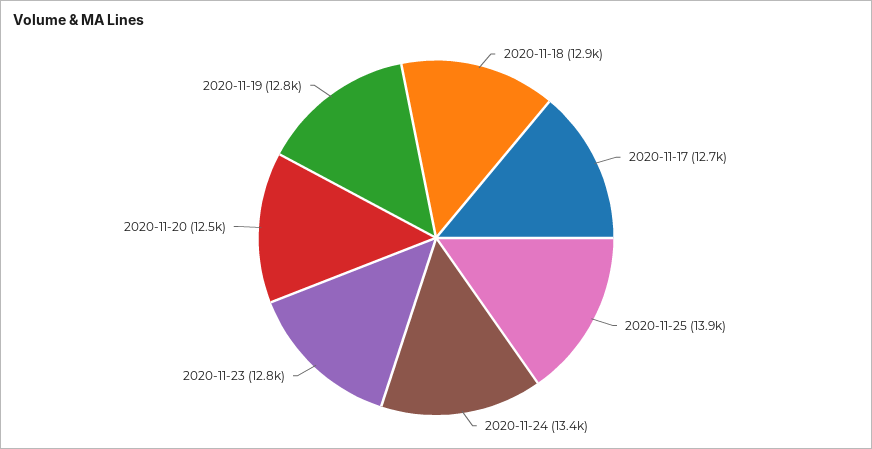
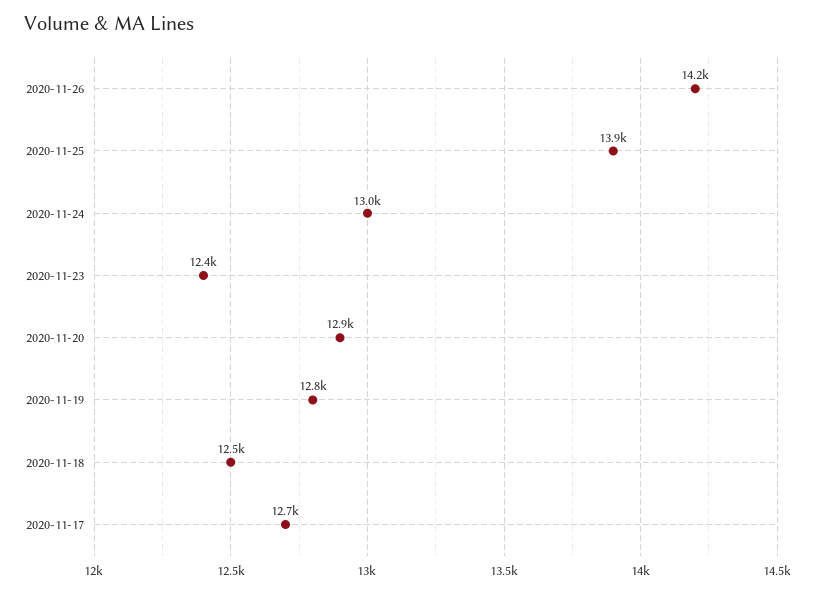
2020-11-18: 12900 -> 12500
2020-11-24: 13400 -> 13000
2020-11-23: 12800 -> 12400
2020-11-20: 12500 -> 12900
2020-11-26: none -> 14200

